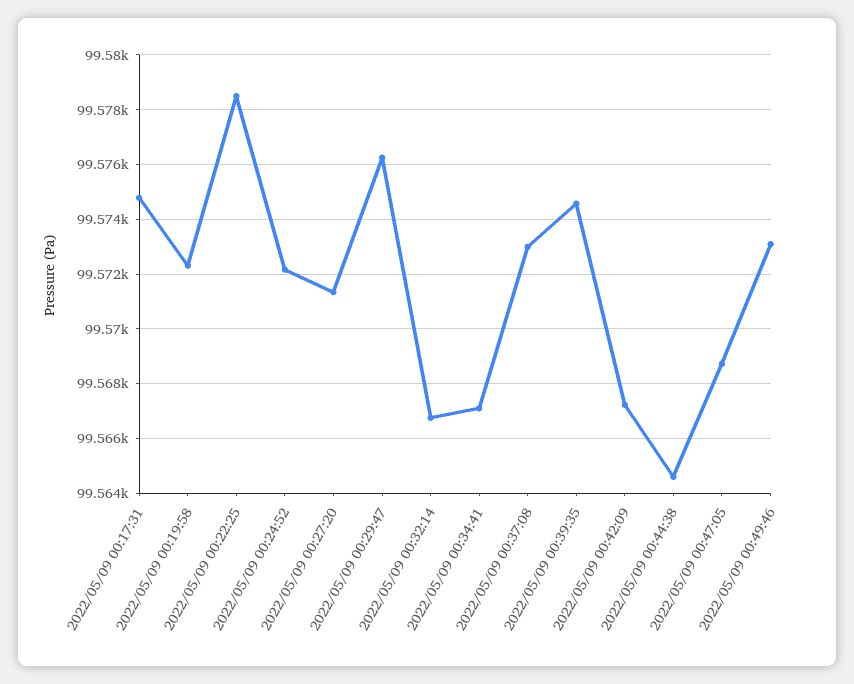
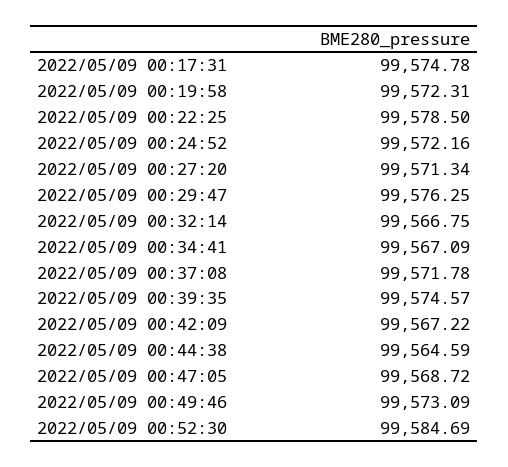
2022/05/09 00:37:08: 99573 -> 99571.78
2022/05/09 00:52:30: none -> 99584.69

